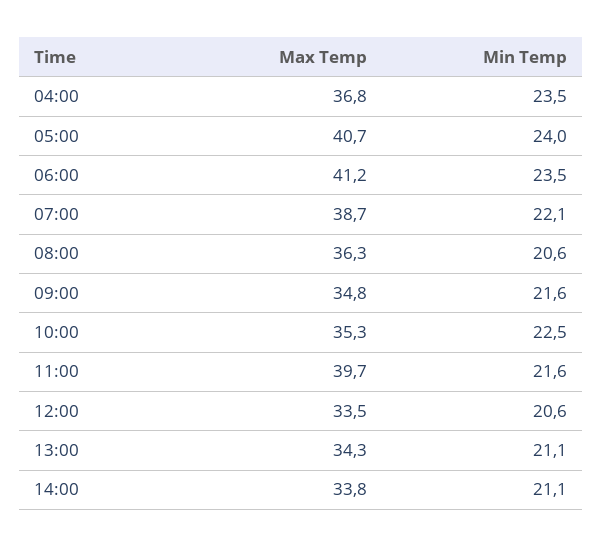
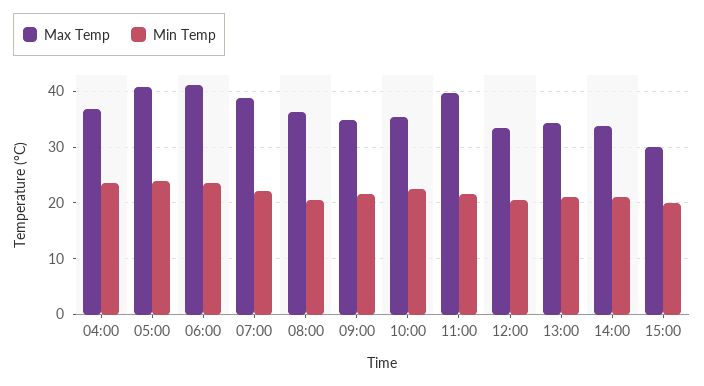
Max Temp, 15:00: none -> 30
Min Temp, 15:00: none -> 20

